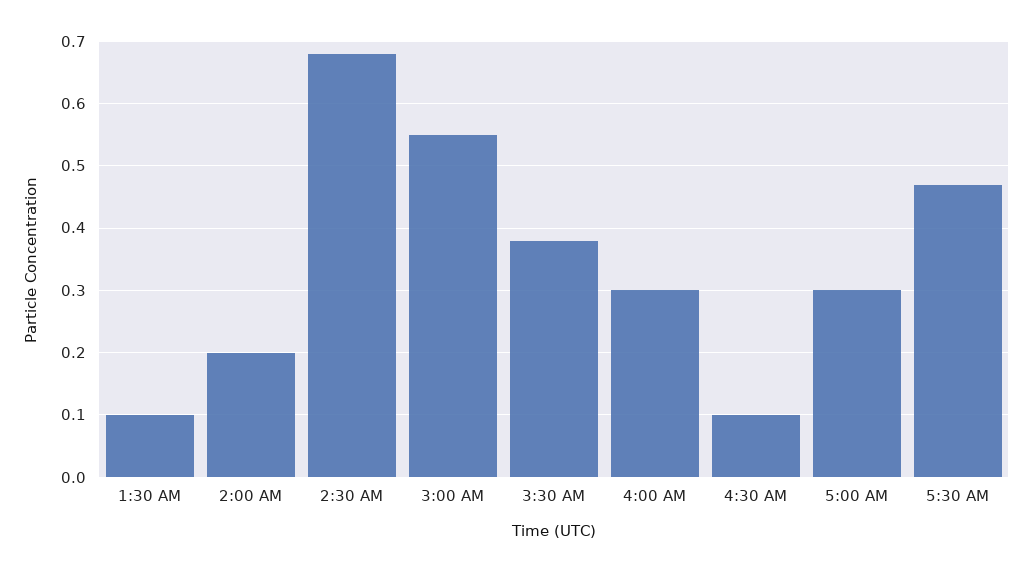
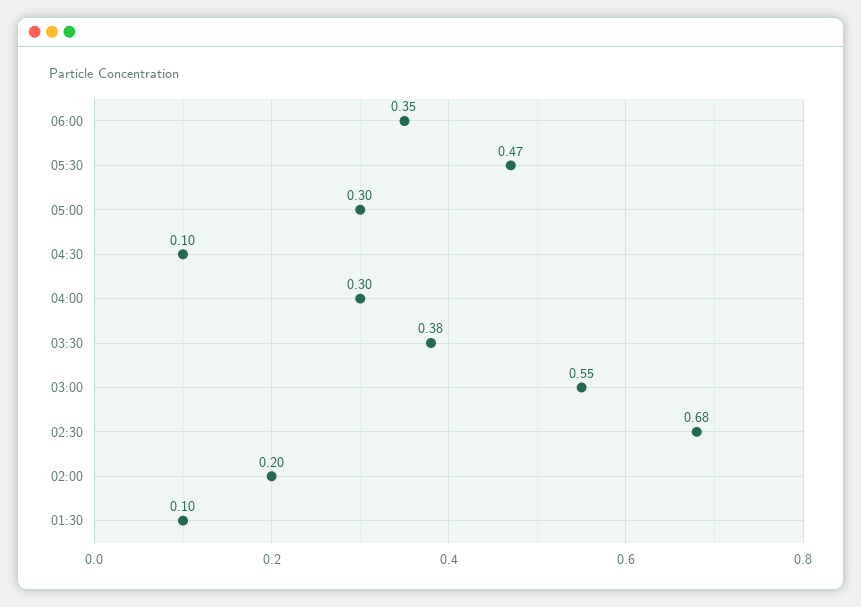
06:00: none -> 0.35

